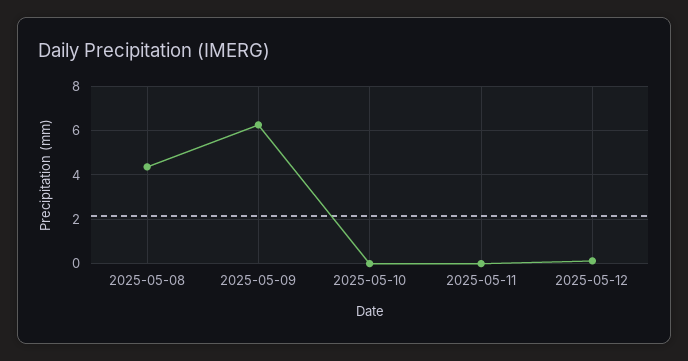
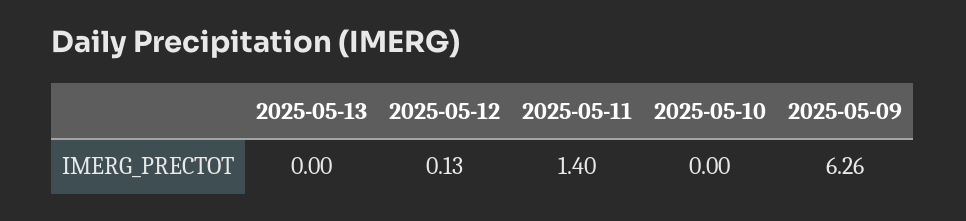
2025-05-08: 4.5 -> none
2025-05-11: 0 -> 1.4
2025-05-13: none -> 0

